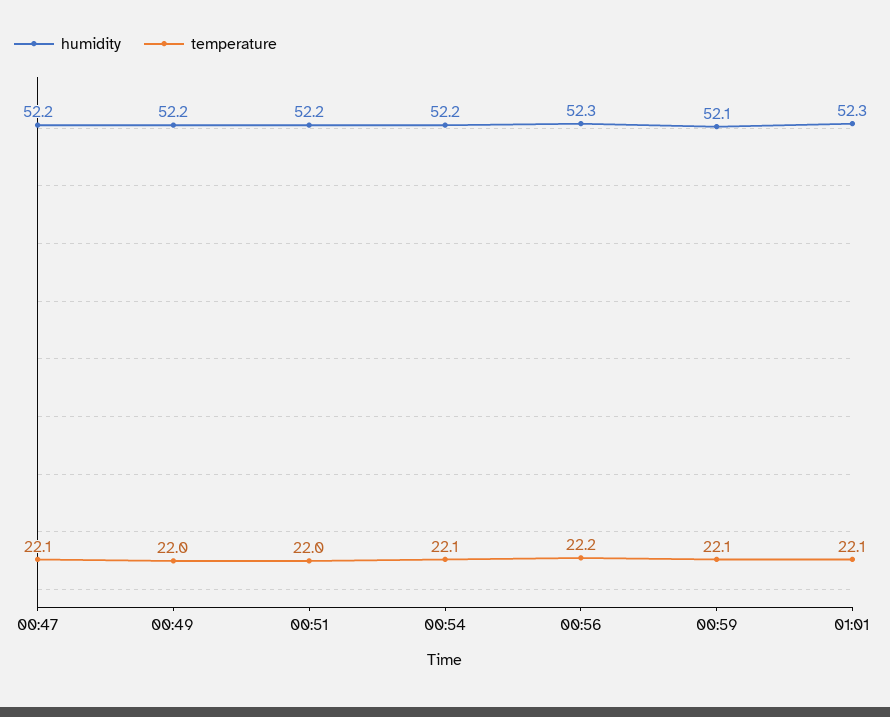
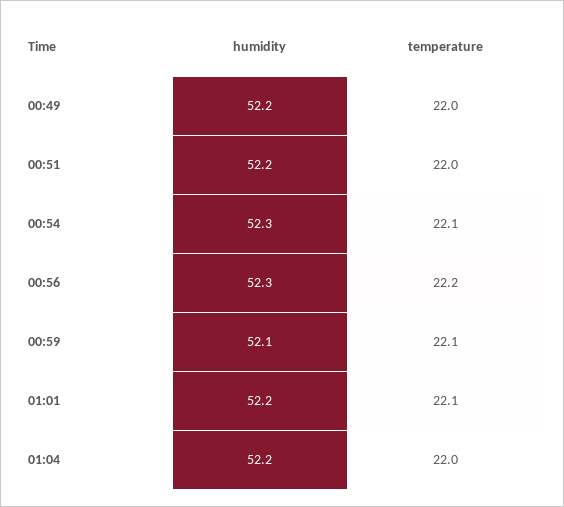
humidity, 00:47: 52.2 -> none
temperature, 00:47: 22.1 -> none
humidity, 00:54: 52.2 -> 52.3
humidity, 01:01: 52.3 -> 52.2
humidity, 01:04: none -> 52.2
temperature, 01:04: none -> 22

